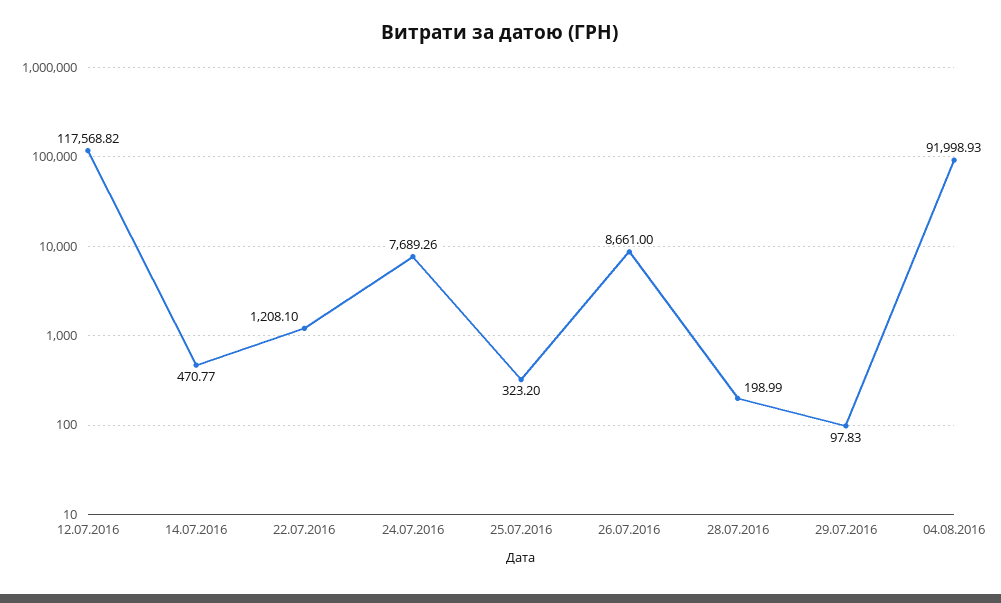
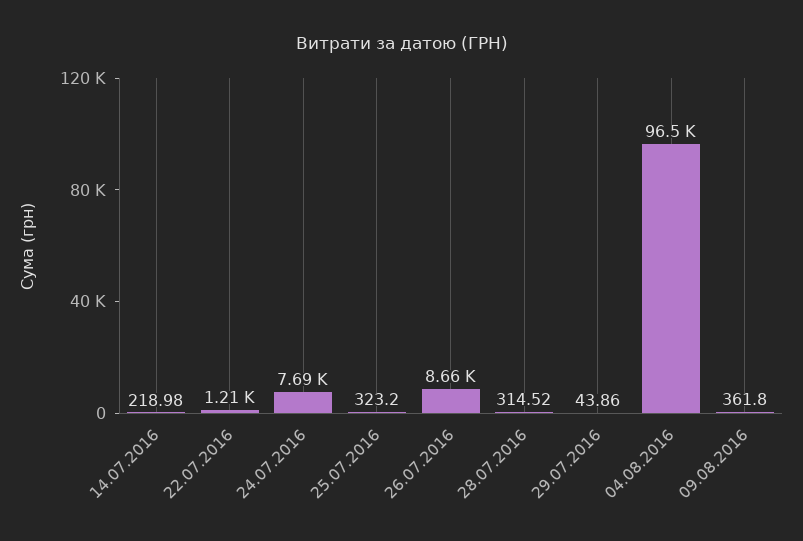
12.07.2016: 117568.82 -> none
14.07.2016: 470.77 -> 218.98
28.07.2016: 198.99 -> 314.52
29.07.2016: 97.83 -> 43.86
04.08.2016: 91998.93 -> 96500
09.08.2016: none -> 361.8

